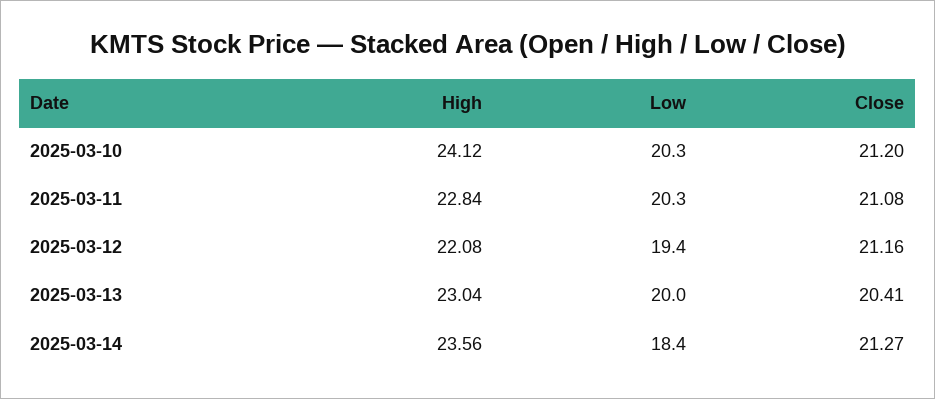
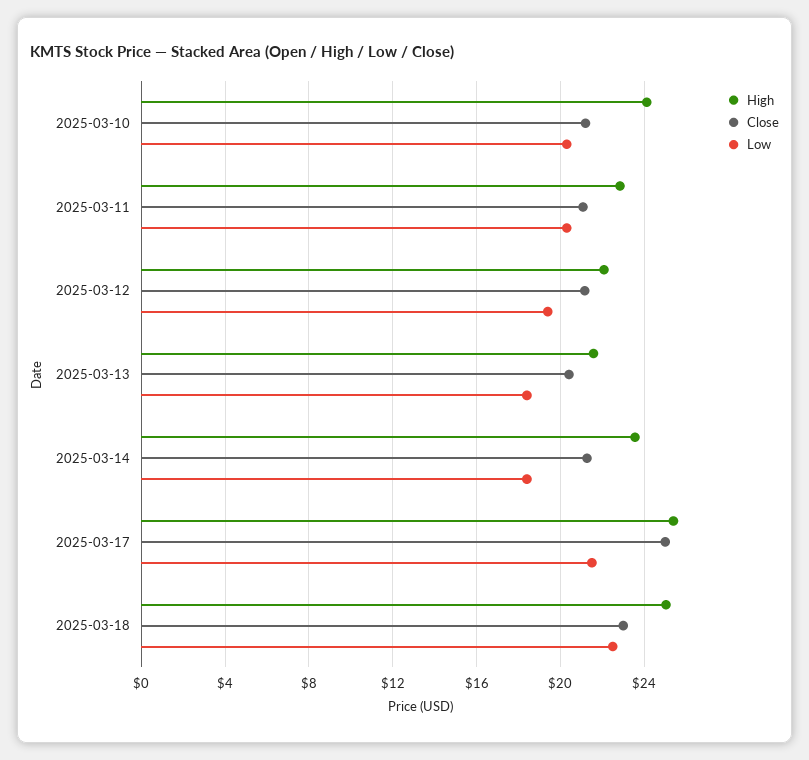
High, 2025-03-13: 23.04 -> 21.5
Low, 2025-03-13: 20 -> 18.5
High, 2025-03-17: none -> 25.5
Close, 2025-03-17: none -> 25
Low, 2025-03-17: none -> 21.5
High, 2025-03-18: none -> 25
Close, 2025-03-18: none -> 23
Low, 2025-03-18: none -> 22.5

